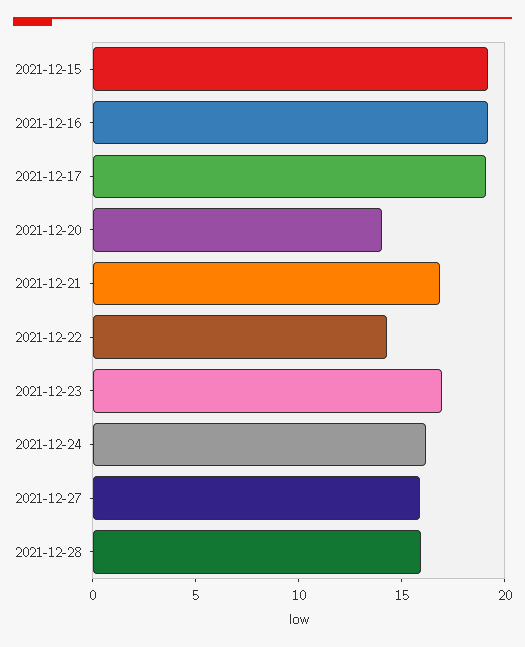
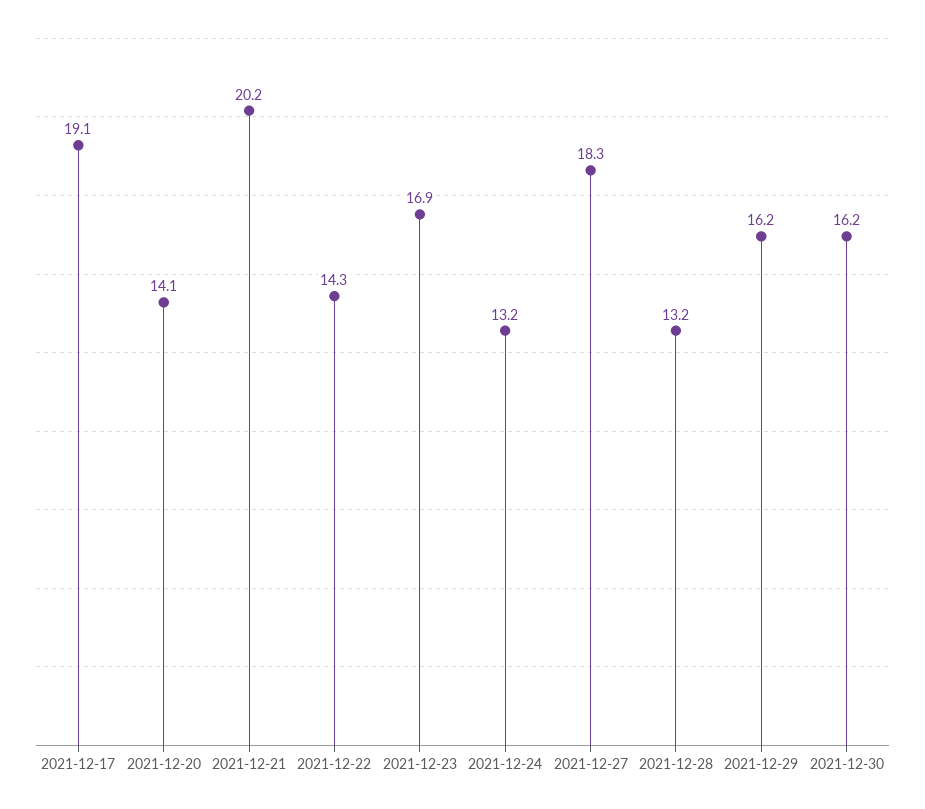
2021-12-15: 19 -> none
2021-12-16: 19 -> none
2021-12-21: 17 -> 20.2
2021-12-24: 16 -> 13.2
2021-12-27: 16 -> 18.3
2021-12-28: 16 -> 13.2
2021-12-29: none -> 16.2
2021-12-30: none -> 16.2

